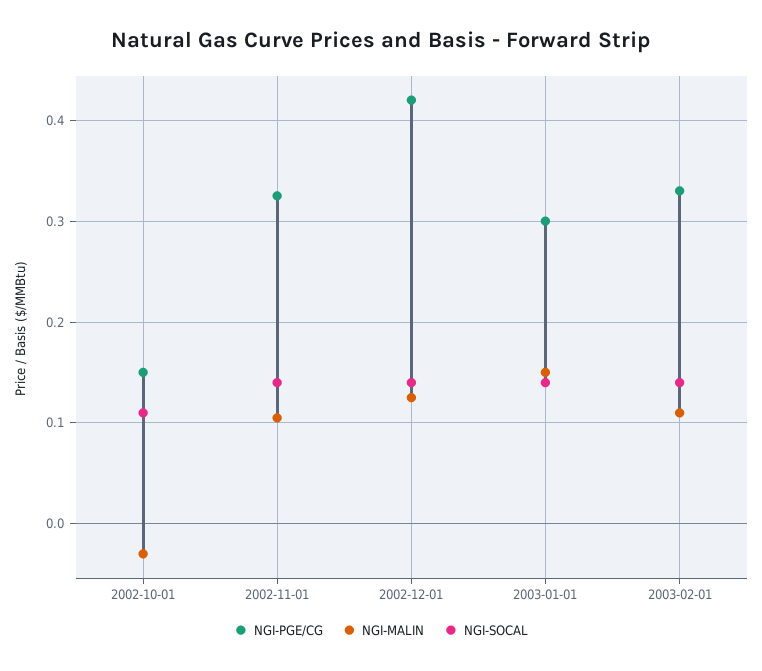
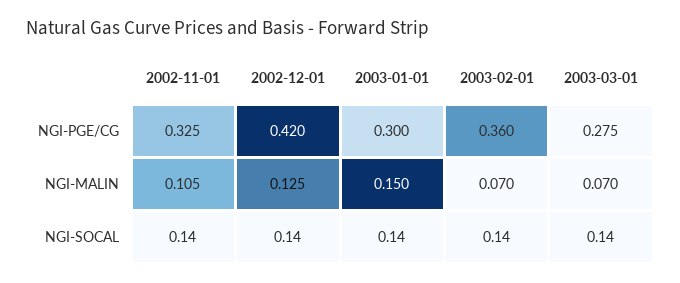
NGI-PGE/CG, 2002-10-01: 0.15 -> none
NGI-MALIN, 2002-10-01: -0.03 -> none
NGI-SOCAL, 2002-10-01: 0.11 -> none
NGI-PGE/CG, 2003-02-01: 0.33 -> 0.36
NGI-MALIN, 2003-02-01: 0.11 -> 0.07
NGI-PGE/CG, 2003-03-01: none -> 0.275
NGI-MALIN, 2003-03-01: none -> 0.07
NGI-SOCAL, 2003-03-01: none -> 0.14

